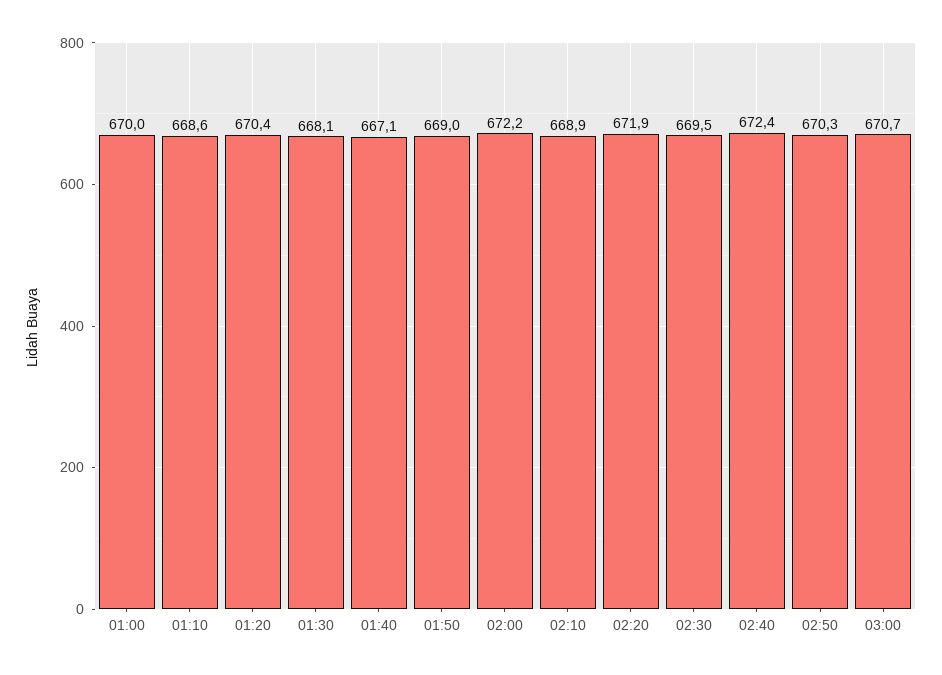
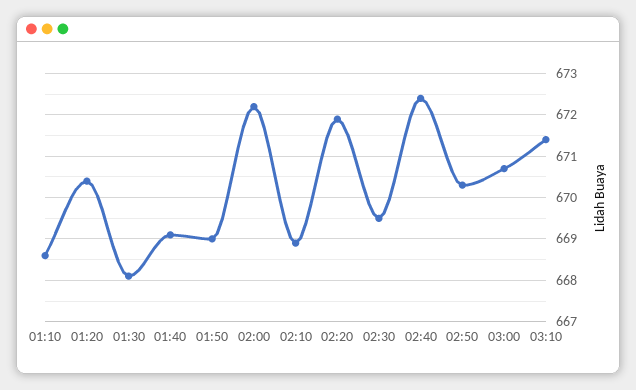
01:00: 670 -> none
01:40: 667.1 -> 669
03:10: none -> 671.5

